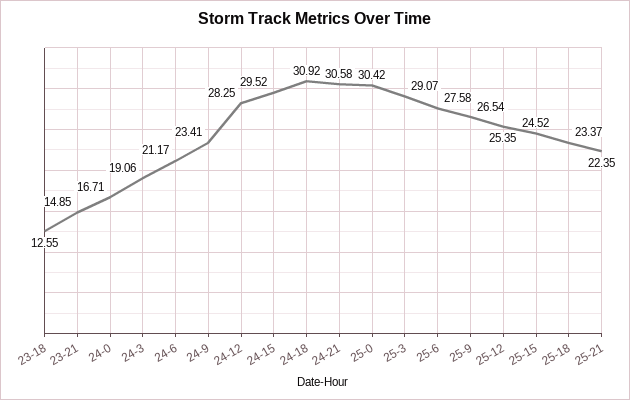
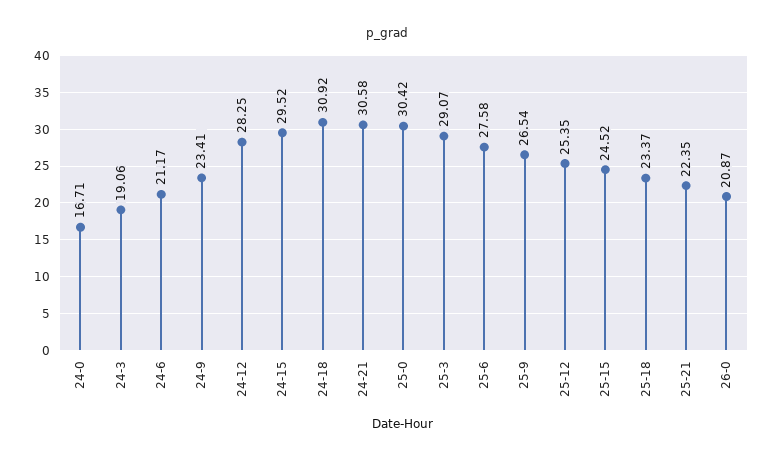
23-18: 12.55 -> none
23-21: 14.85 -> none
26-0: none -> 20.87

